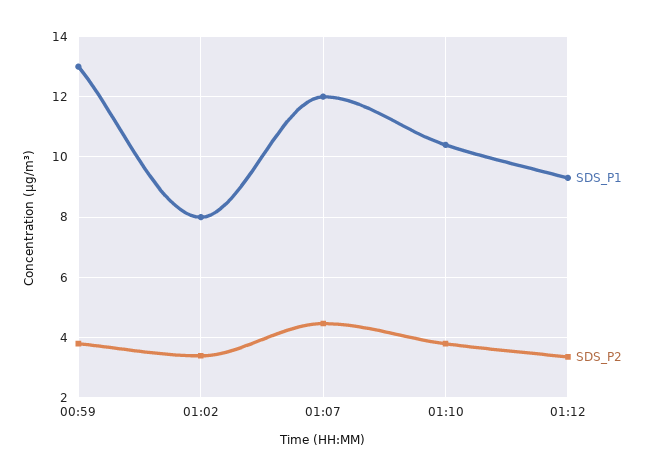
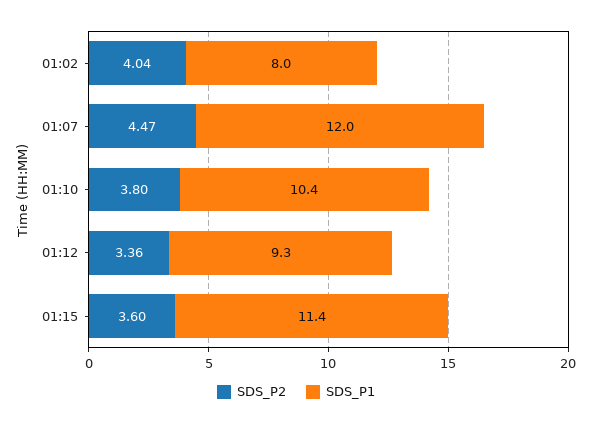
SDS_P1, 00:59: 13 -> none
SDS_P2, 00:59: 3.8 -> none
SDS_P2, 01:02: 3.4 -> 4.04
SDS_P2, 01:15: none -> 3.6
SDS_P1, 01:15: none -> 11.4

